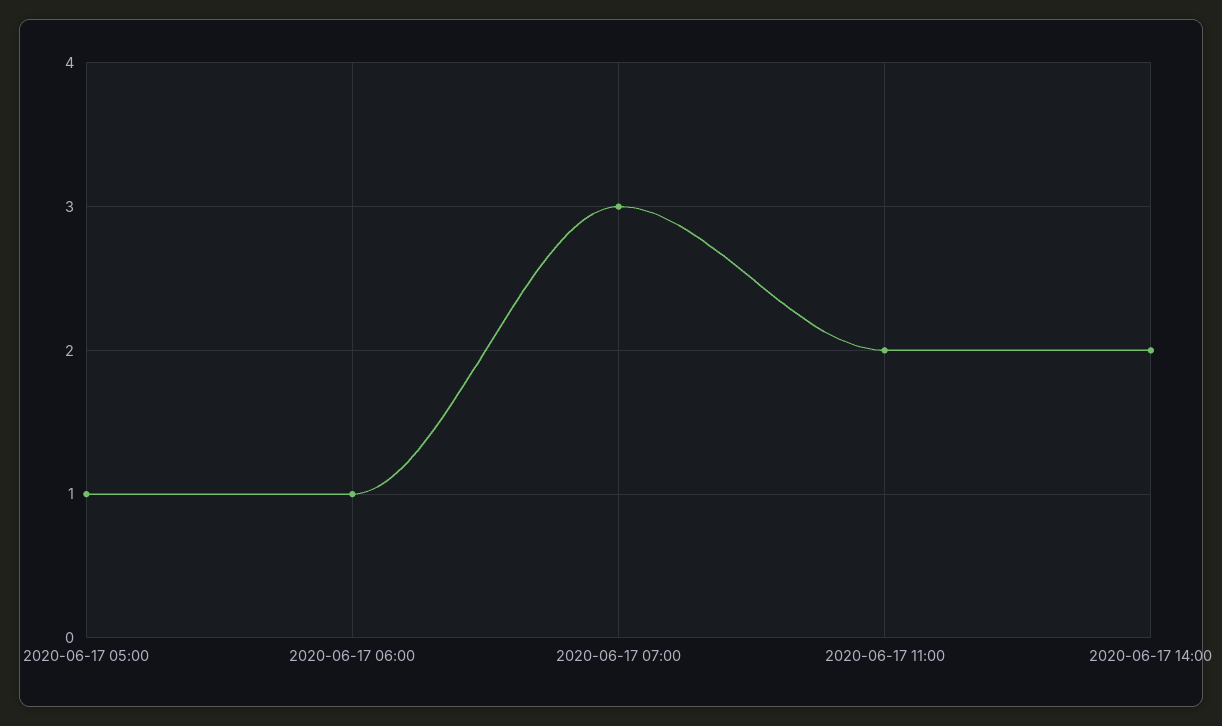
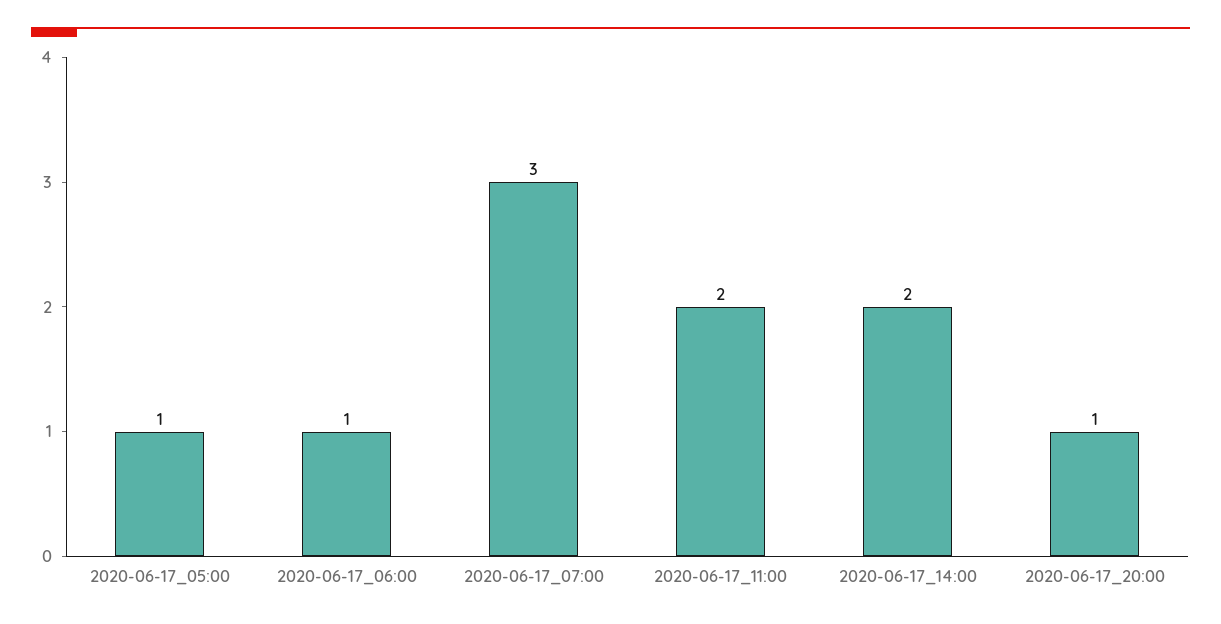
2020-06-17_20:00: none -> 1

